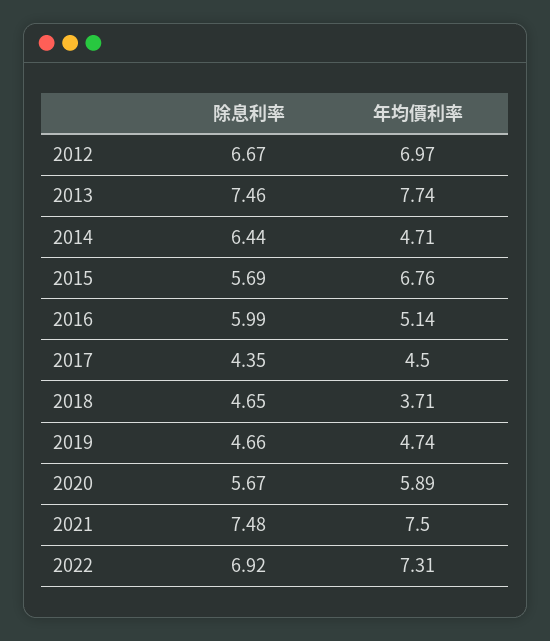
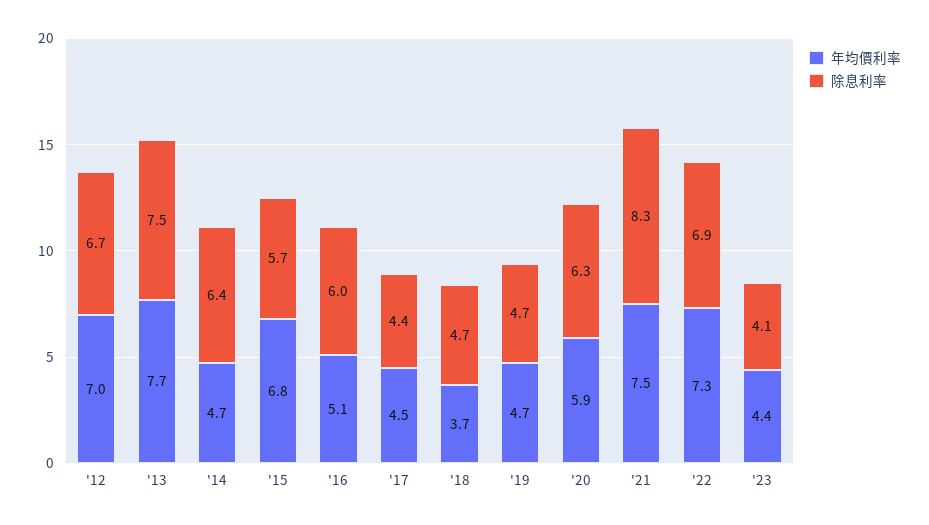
除息利率, 2020: 5.67 -> 6.3
除息利率, 2021: 7.48 -> 8.3
年均價利率, '23: none -> 4.4
除息利率, '23: none -> 4.1

